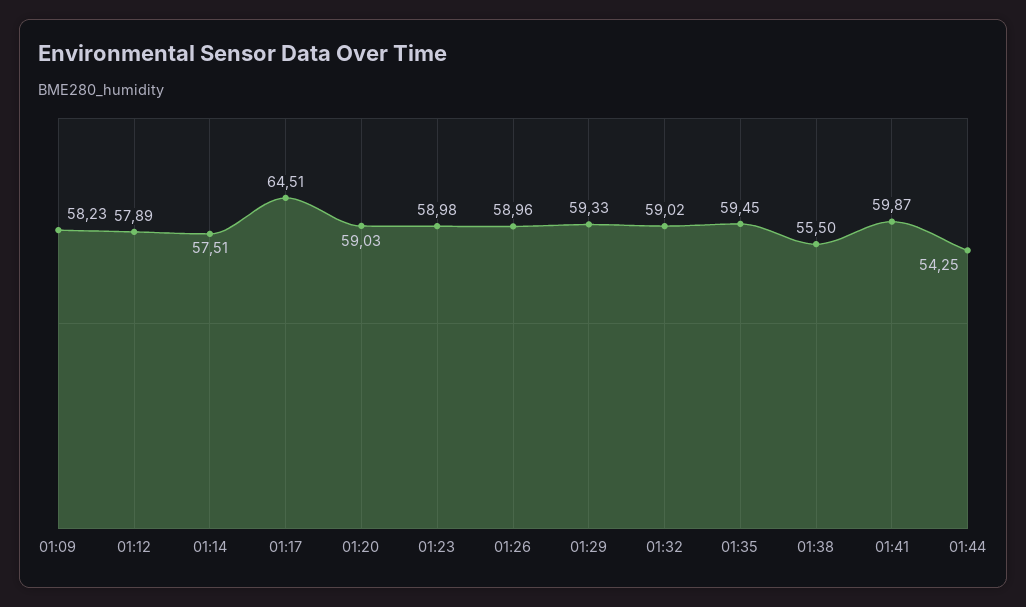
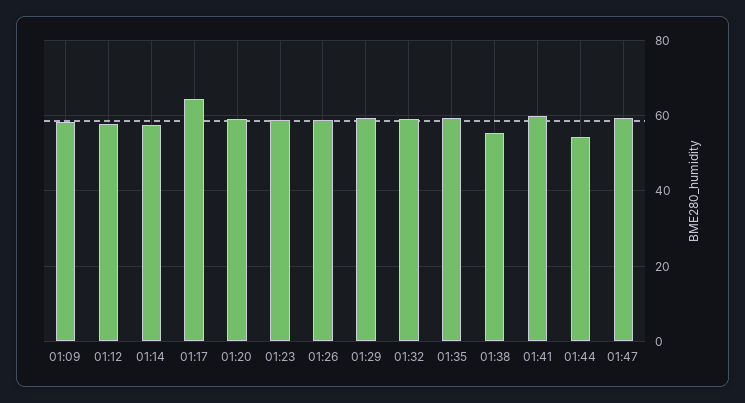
01:47: none -> 60

